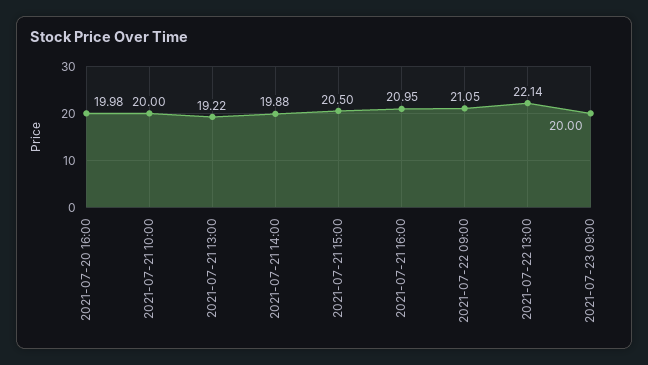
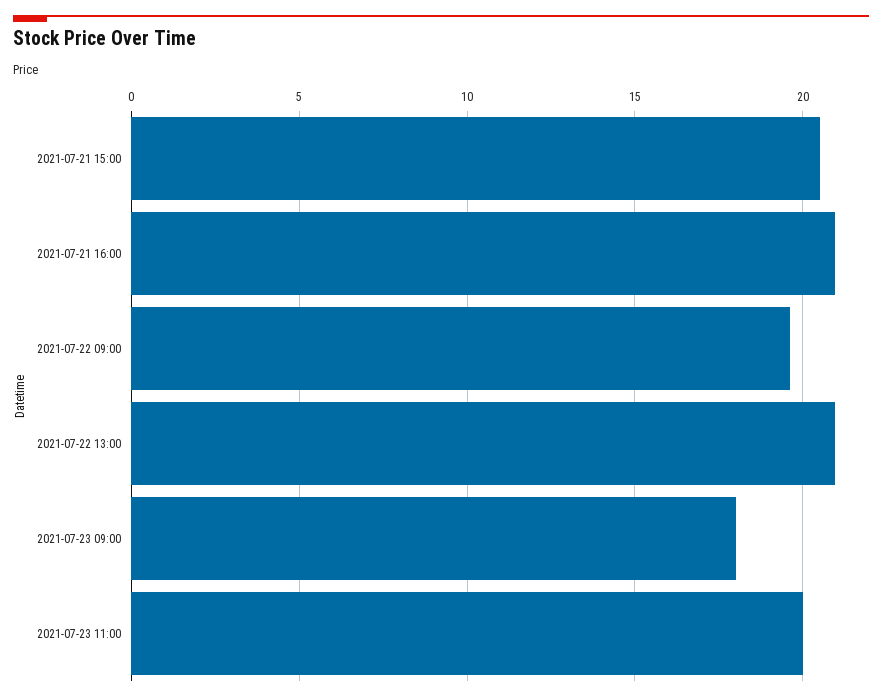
2021-07-20 16:00: 19.98 -> none
2021-07-21 10:00: 20 -> none
2021-07-21 13:00: 19.22 -> none
2021-07-21 14:00: 19.88 -> none
2021-07-22 09:00: 21.05 -> 19.5
2021-07-22 13:00: 22.14 -> 21
2021-07-23 09:00: 20 -> 18
2021-07-23 11:00: none -> 20

